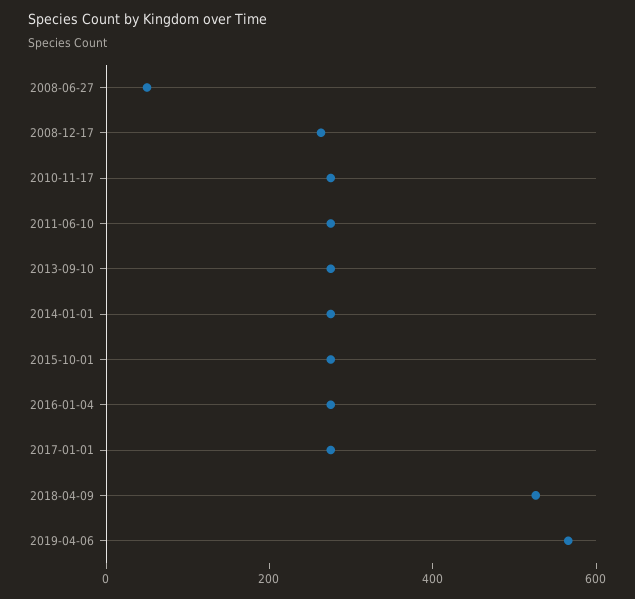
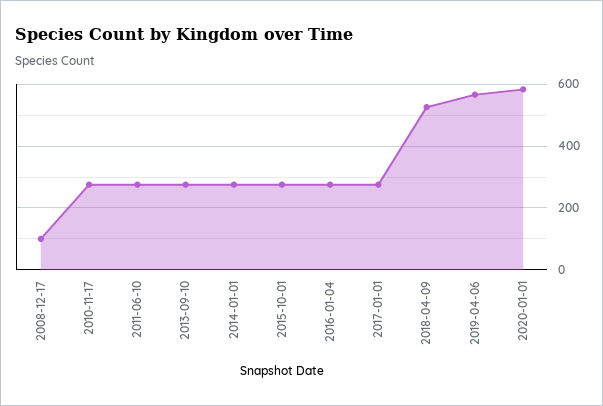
2008-06-27: 50 -> none
2008-12-17: 250 -> 100
2020-01-01: none -> 580

